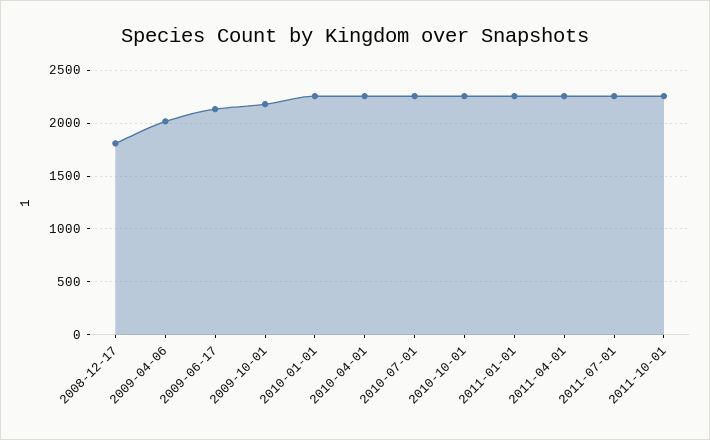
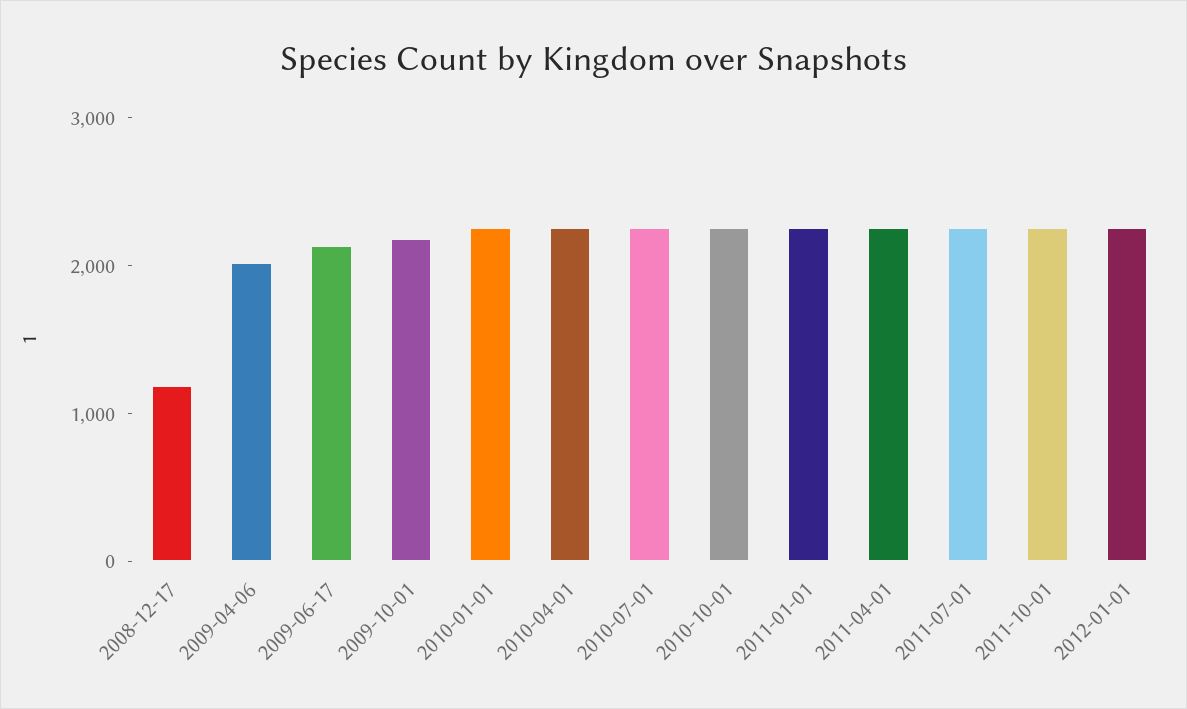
2008-12-17: 1800 -> 1200
2012-01-01: none -> 2200

